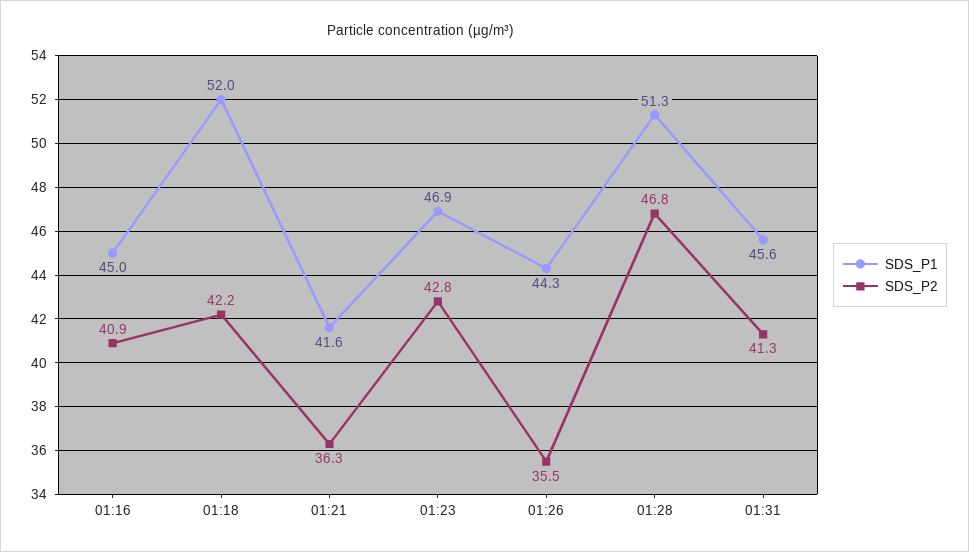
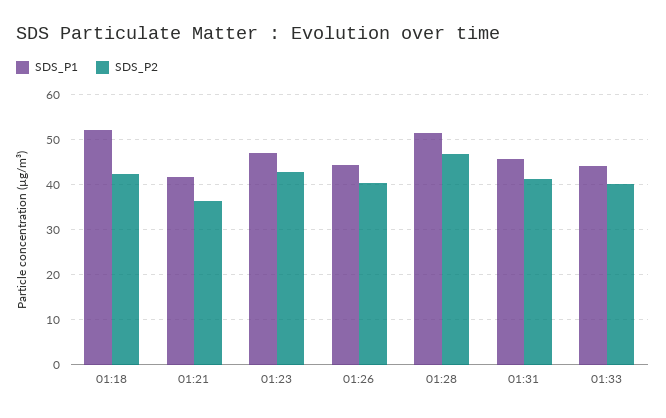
SDS_P1, 01:16: 45 -> none
SDS_P2, 01:16: 40.9 -> none
SDS_P2, 01:26: 35.5 -> 40
SDS_P1, 01:33: none -> 44
SDS_P2, 01:33: none -> 40

